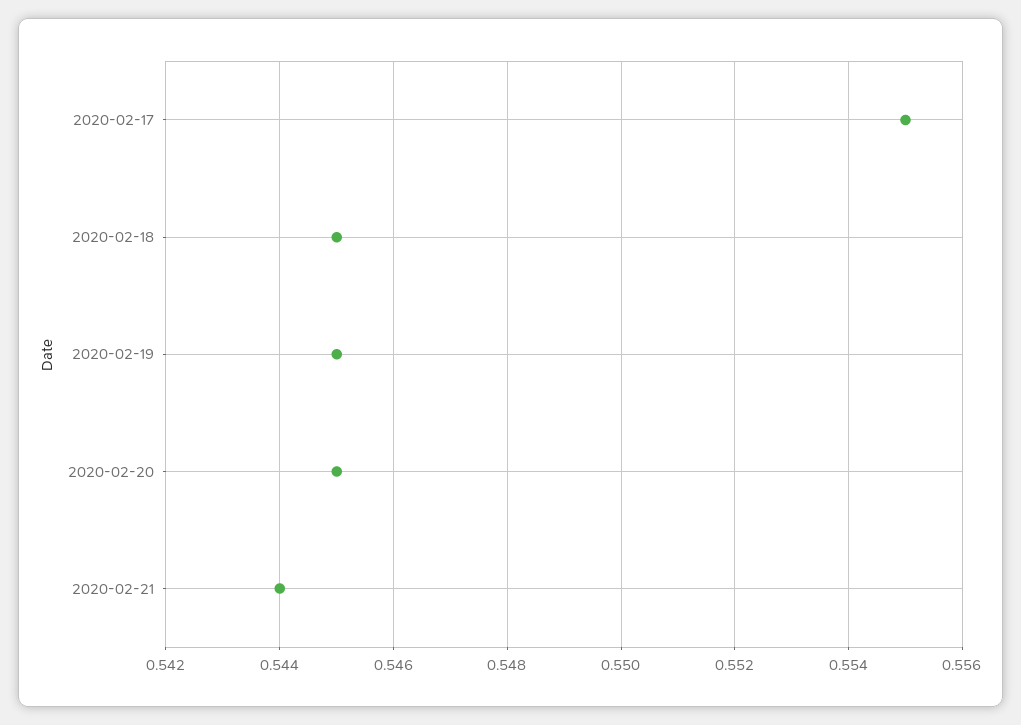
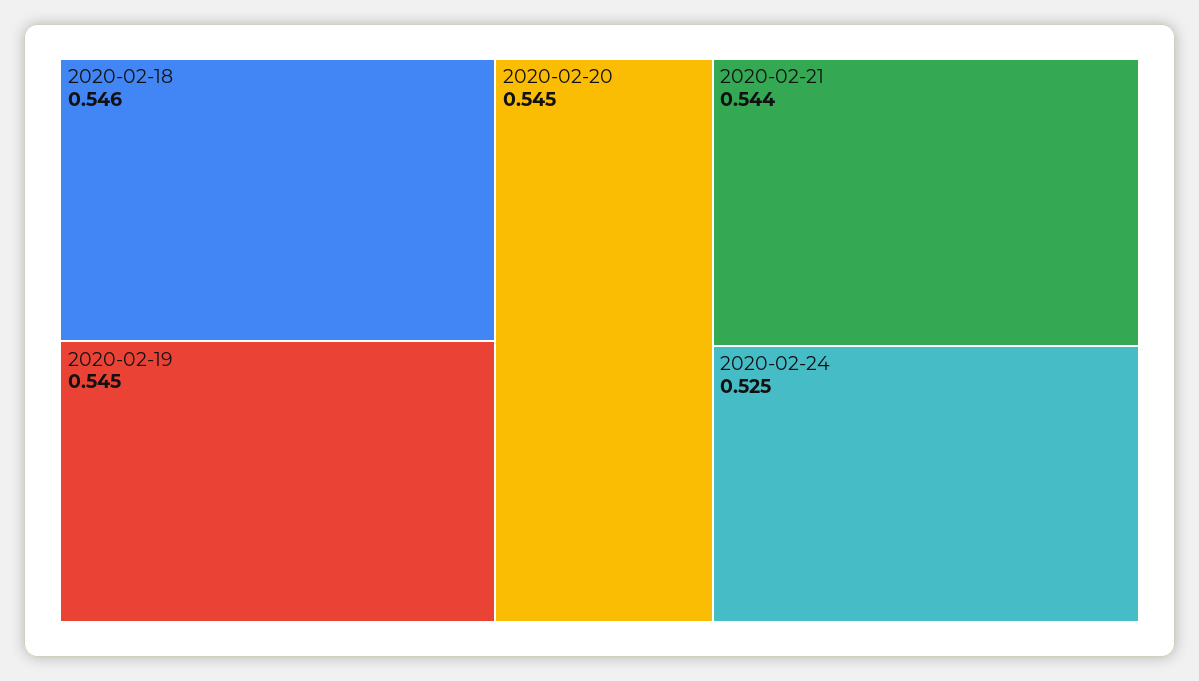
2020-02-17: 0.555 -> none
2020-02-18: 0.545 -> 0.546
2020-02-24: none -> 0.525

